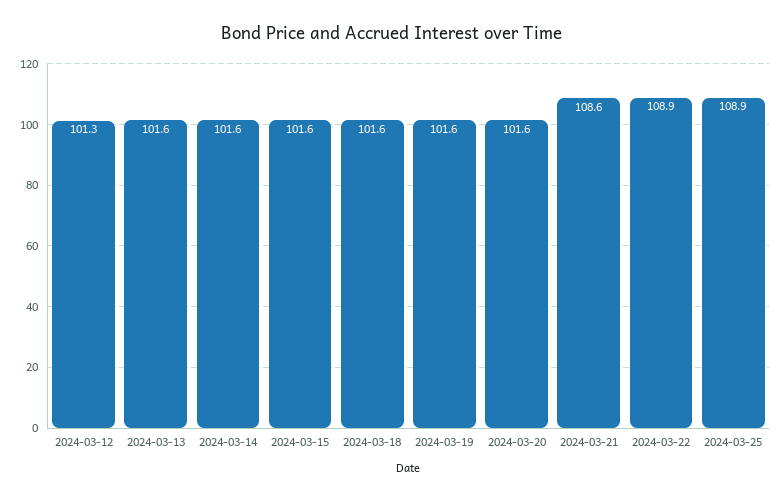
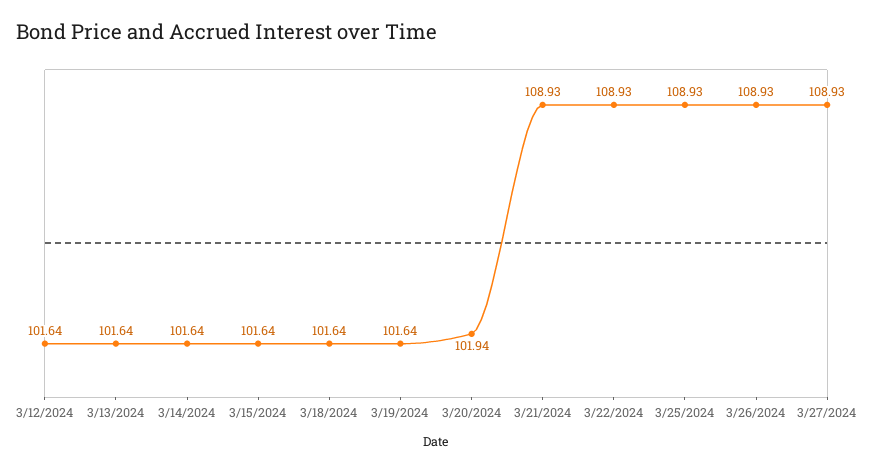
2024-03-12: 101.3 -> 101.64
2024-03-20: 101.6 -> 101.94
2024-03-21: 108.6 -> 108.93
3/26/2024: none -> 108.93
3/27/2024: none -> 108.93

